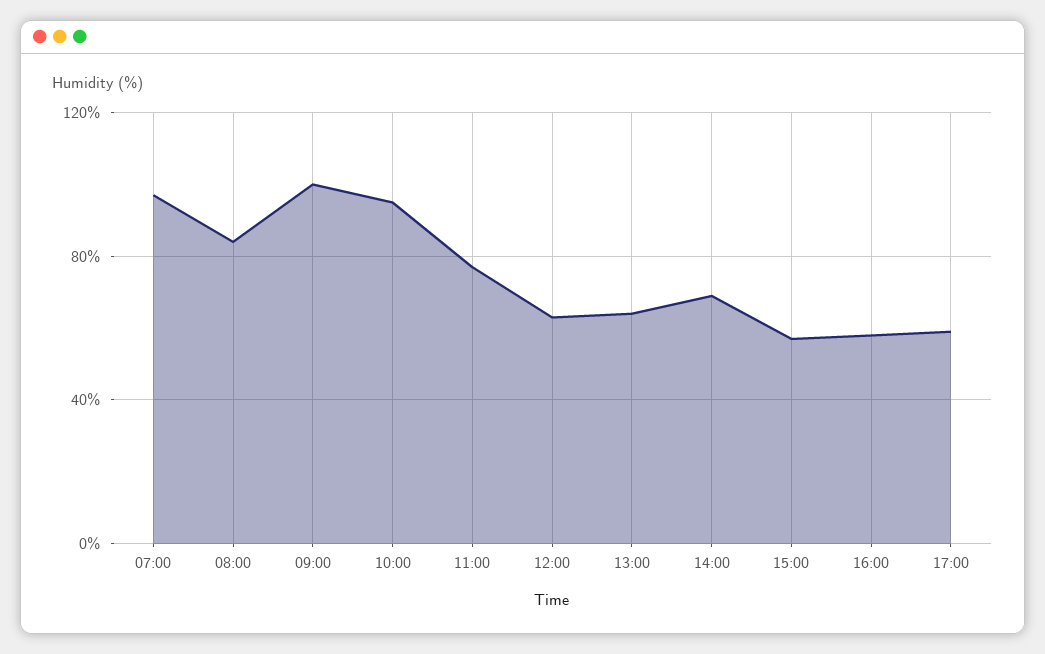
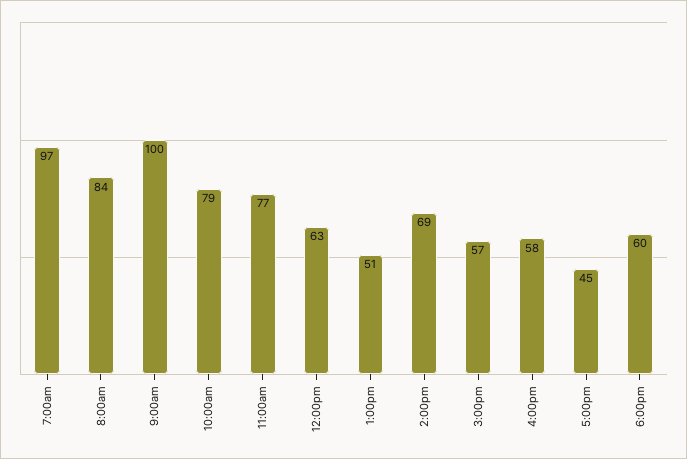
10:00: 95 -> 79
13:00: 65 -> 51
17:00: 60 -> 45
6:00pm: none -> 60

